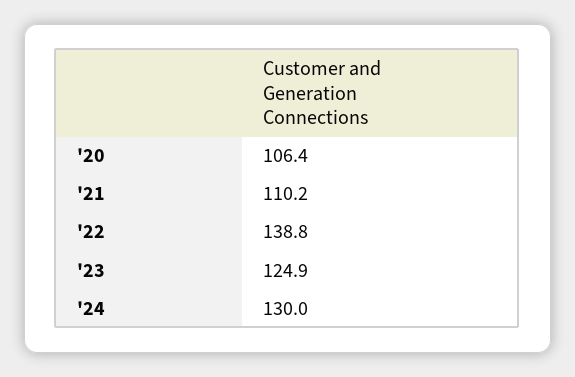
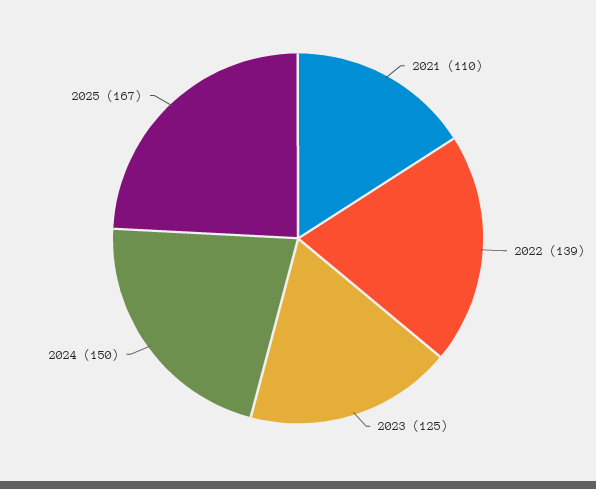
'20: 106.4 -> none
'24: 130 -> 150
2025: none -> 167

